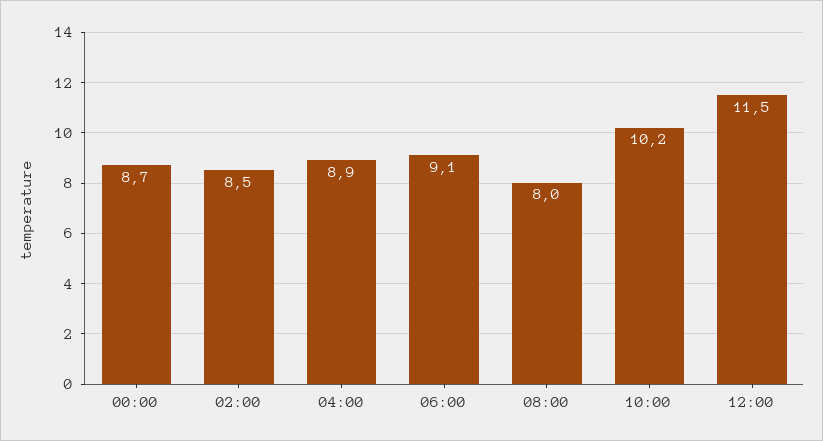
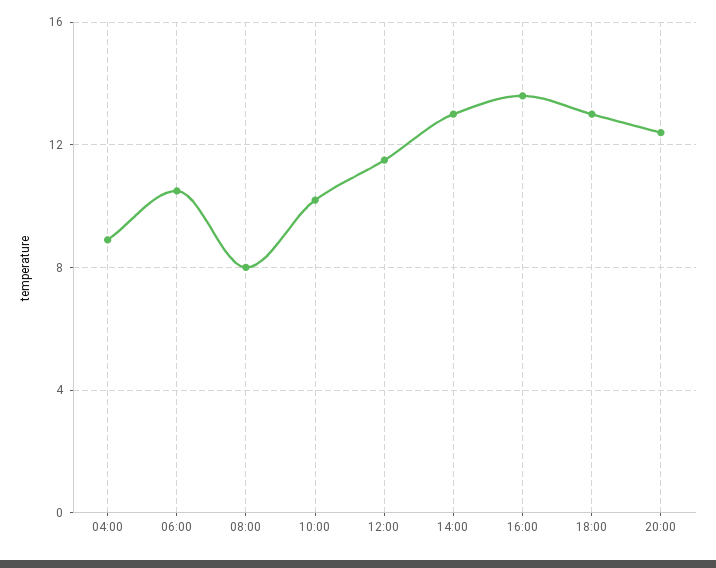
00:00: 8.7 -> none
02:00: 8.5 -> none
06:00: 9.1 -> 10.5
14:00: none -> 13
16:00: none -> 13.5
18:00: none -> 13
20:00: none -> 12.5

